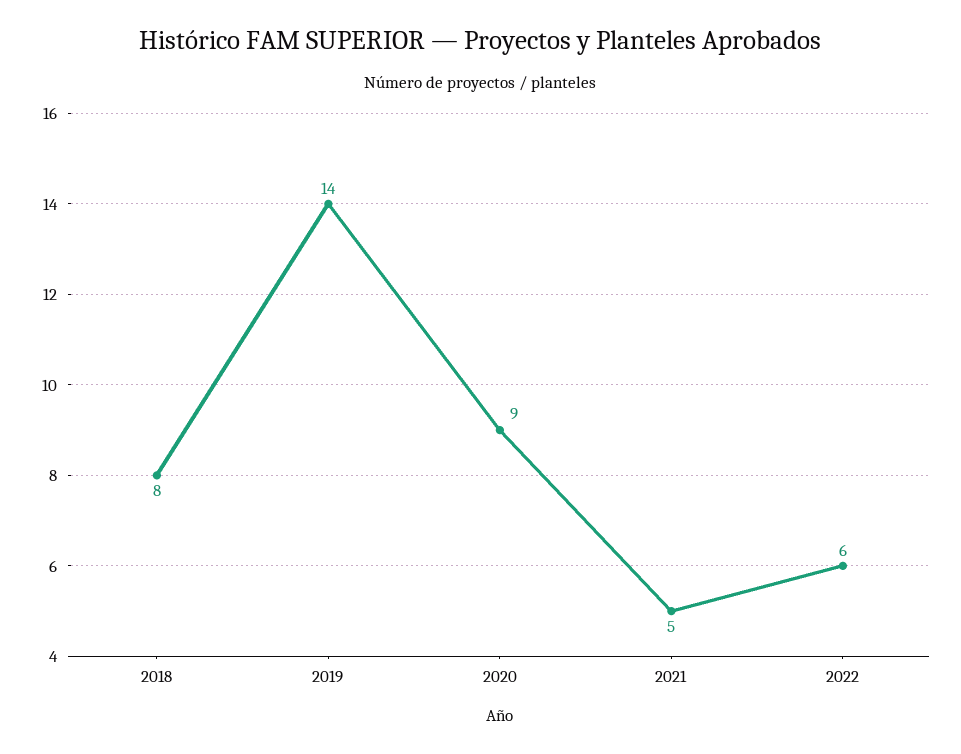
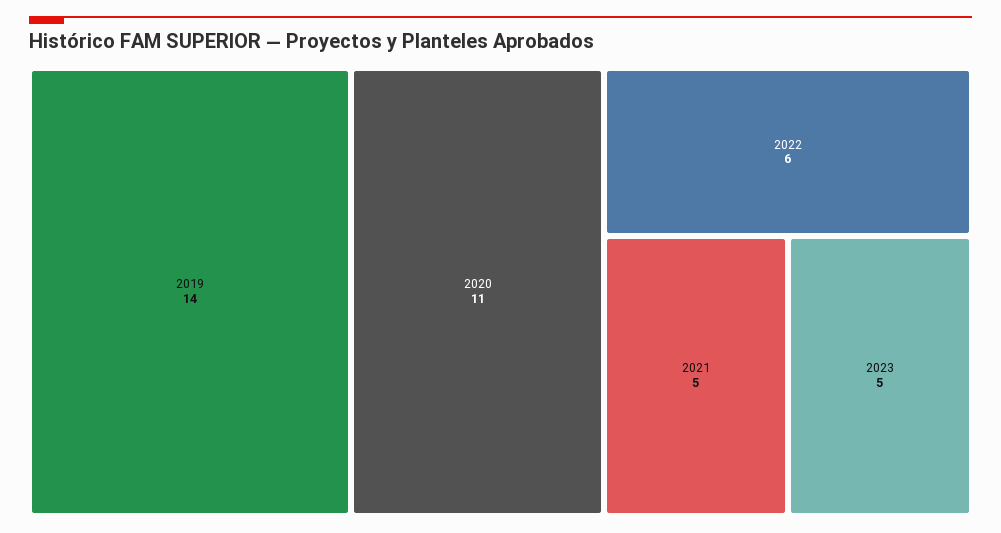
2018: 8 -> none
2020: 9 -> 11
2023: none -> 5

